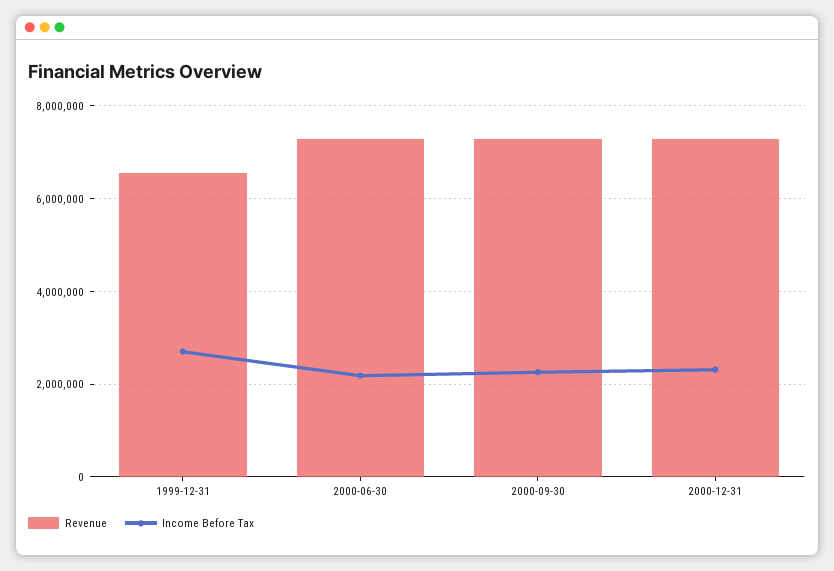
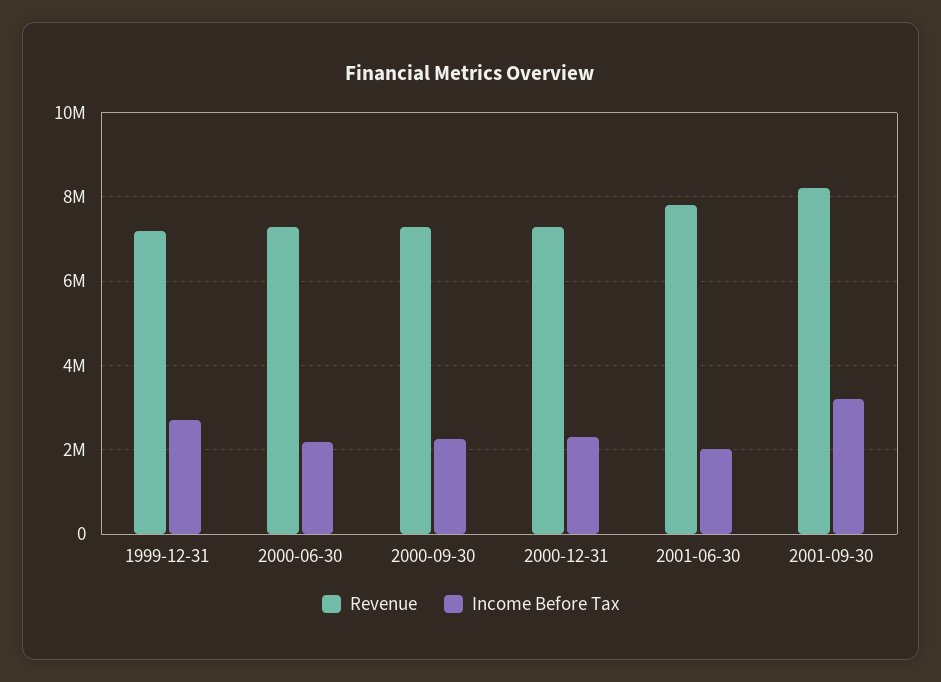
Revenue, 1999-12-31: 6600000 -> 7200000
Revenue, 2001-06-30: none -> 7800000
Income Before Tax, 2001-06-30: none -> 2000000
Revenue, 2001-09-30: none -> 8200000
Income Before Tax, 2001-09-30: none -> 3200000

